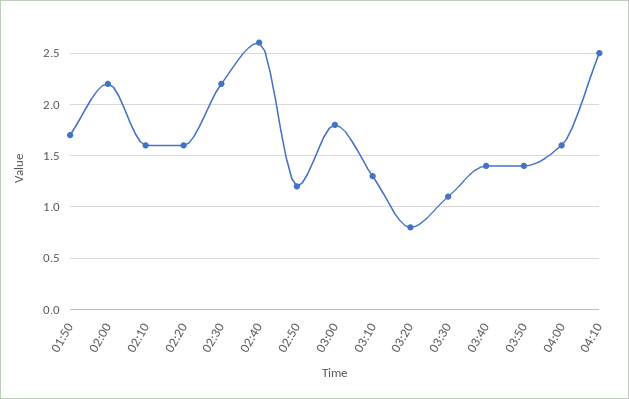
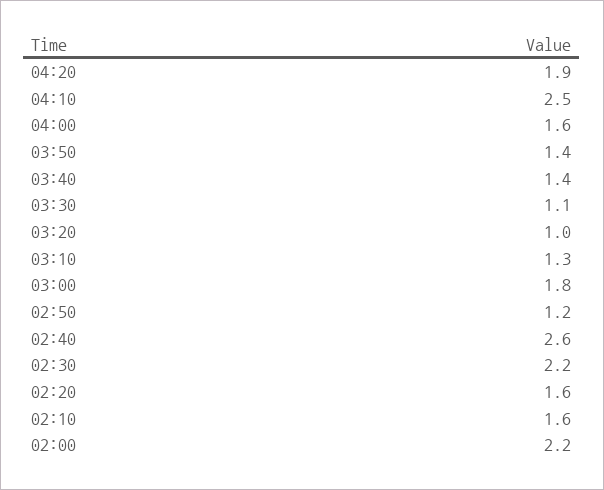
01:50: 1.7 -> none
03:20: 0.8 -> 1
04:20: none -> 1.9

